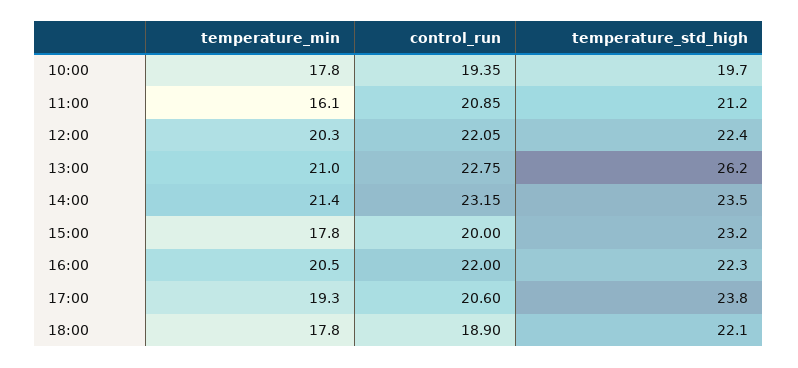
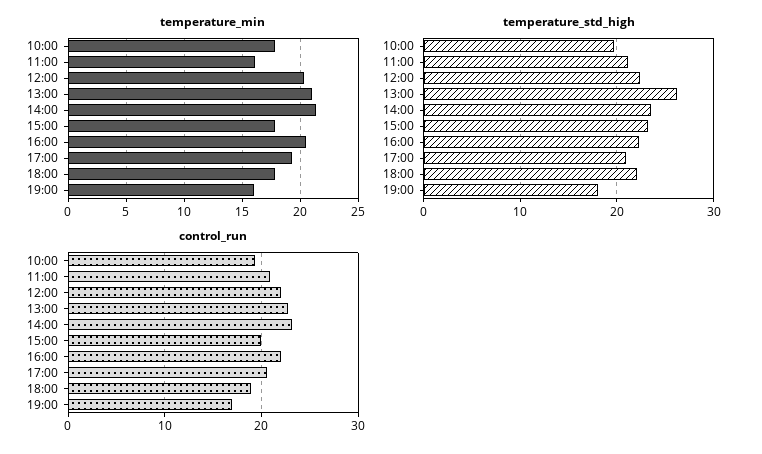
temperature_std_high, 17:00: 23.8 -> 21
temperature_min, 19:00: none -> 16
temperature_std_high, 19:00: none -> 18
control_run, 19:00: none -> 17

